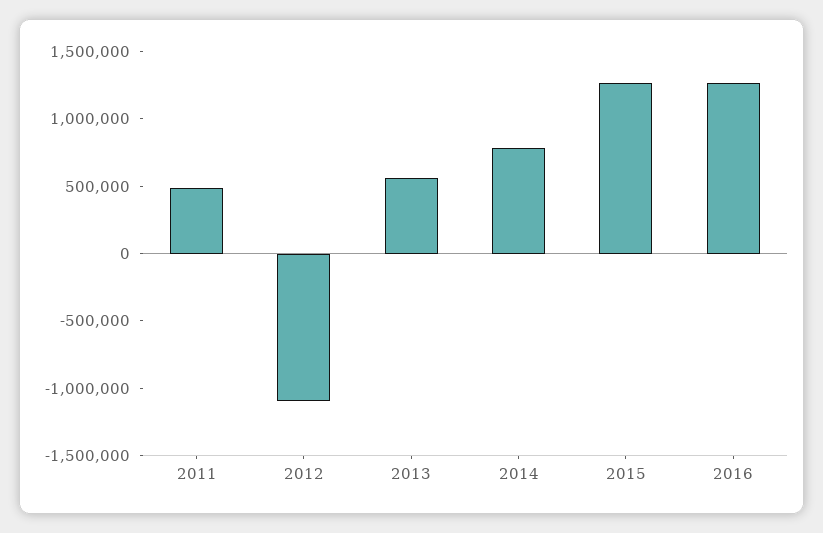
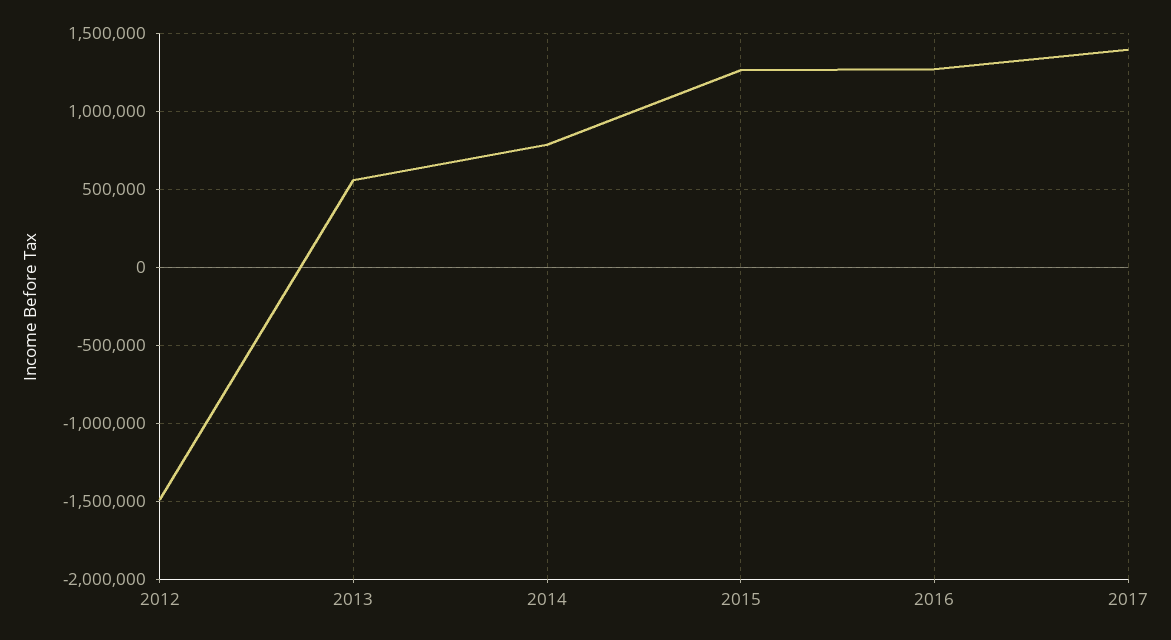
2011: 500000 -> none
2012: -1100000 -> -1500000
2017: none -> 1400000

